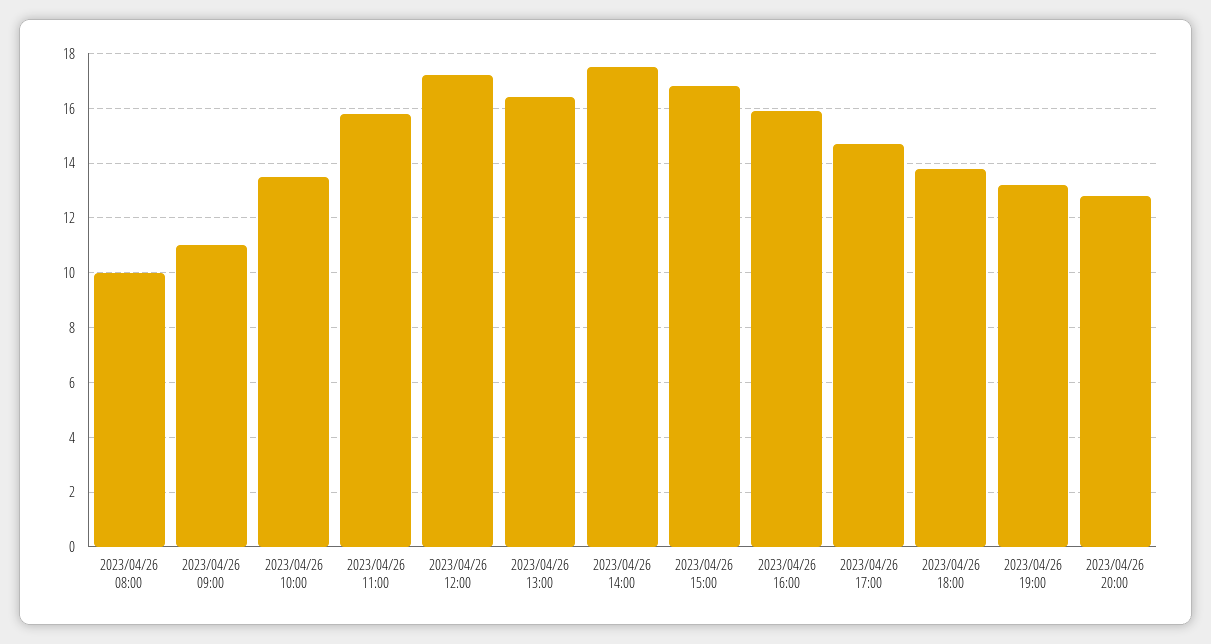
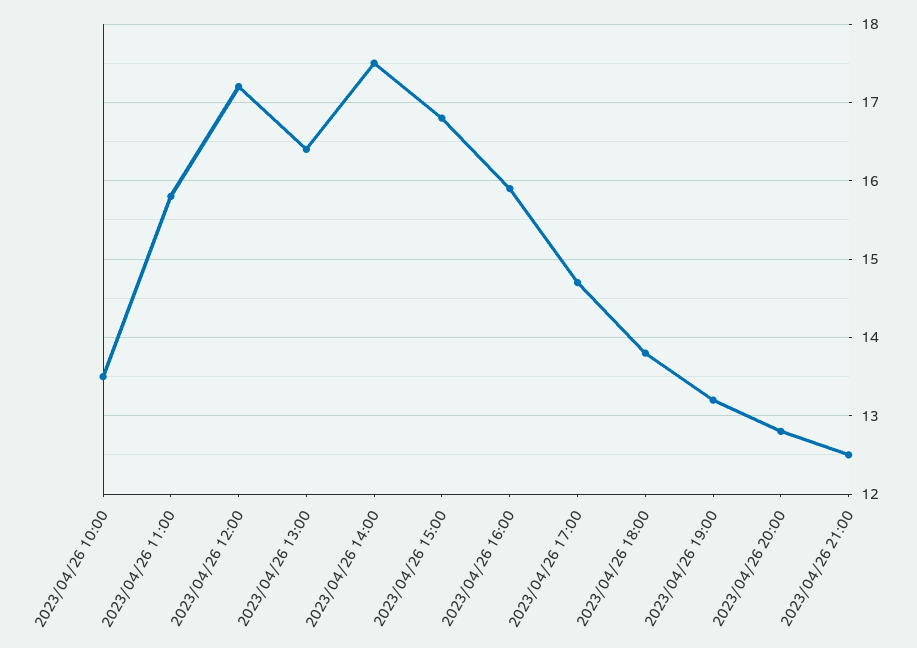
2023/04/26 08:00: 10 -> none
2023/04/26 09:00: 11 -> none
2023/04/26 21:00: none -> 12.5

